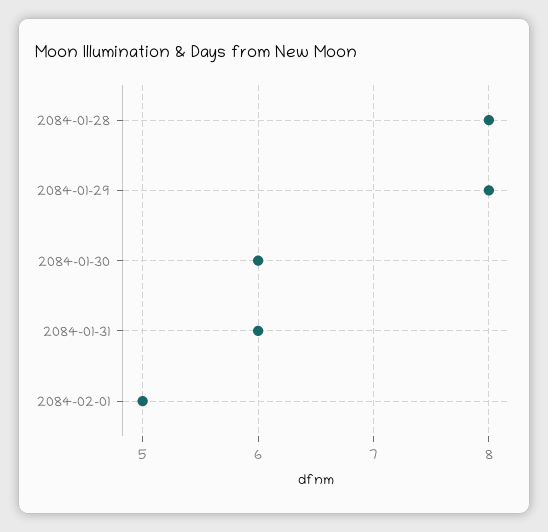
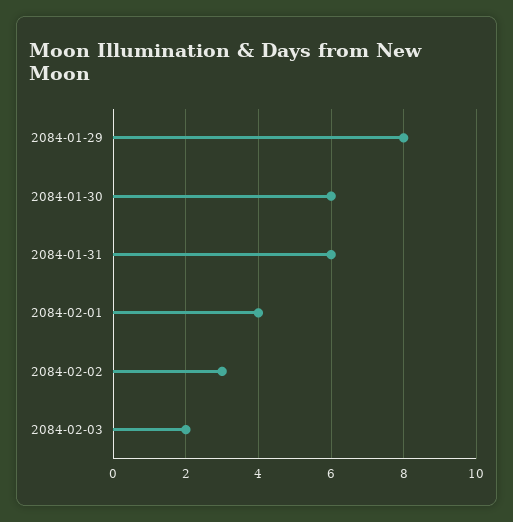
2084-01-28: 8 -> none
2084-02-01: 5 -> 4
2084-02-02: none -> 3
2084-02-03: none -> 2

